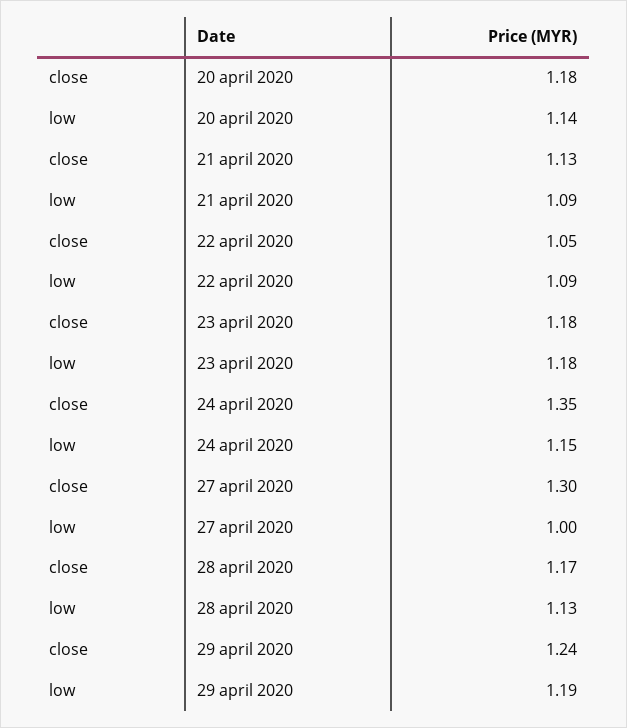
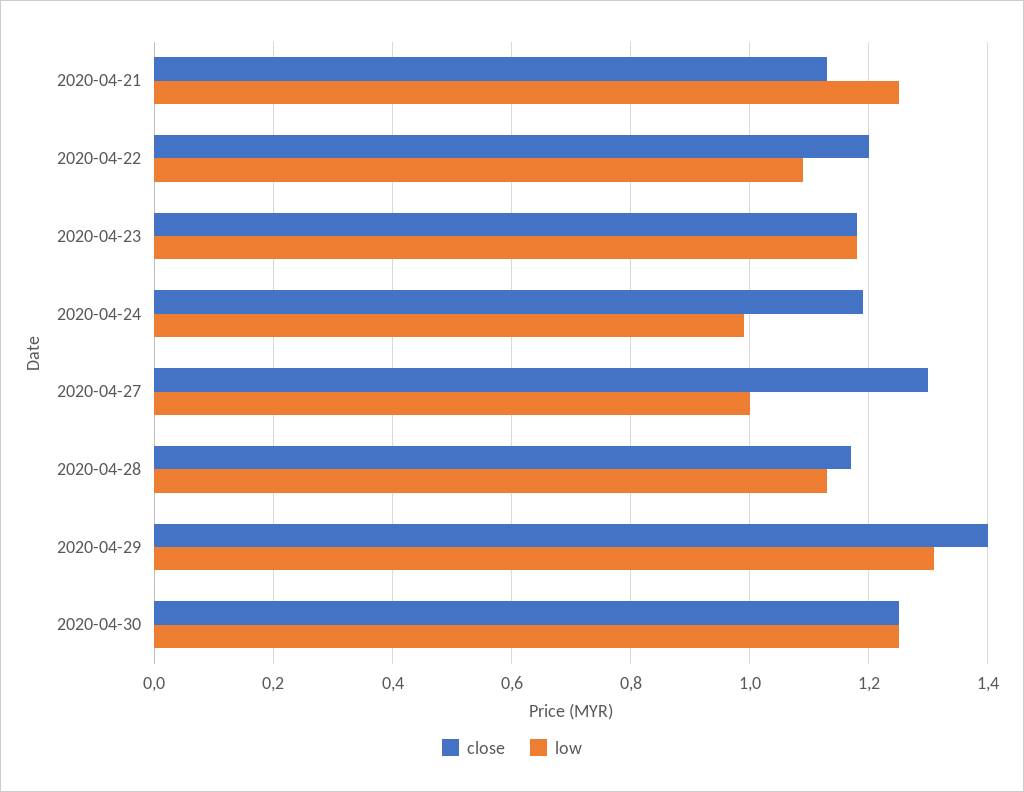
close, 20 april 2020: 1.18 -> none
low, 20 april 2020: 1.14 -> none
low, 21 april 2020: 1.09 -> 1.25
close, 22 april 2020: 1.05 -> 1.2
close, 24 april 2020: 1.35 -> 1.2
low, 24 april 2020: 1.15 -> 1
close, 29 april 2020: 1.24 -> 1.4
low, 29 april 2020: 1.19 -> 1.3
close, 2020-04-30: none -> 1.25
low, 2020-04-30: none -> 1.25

